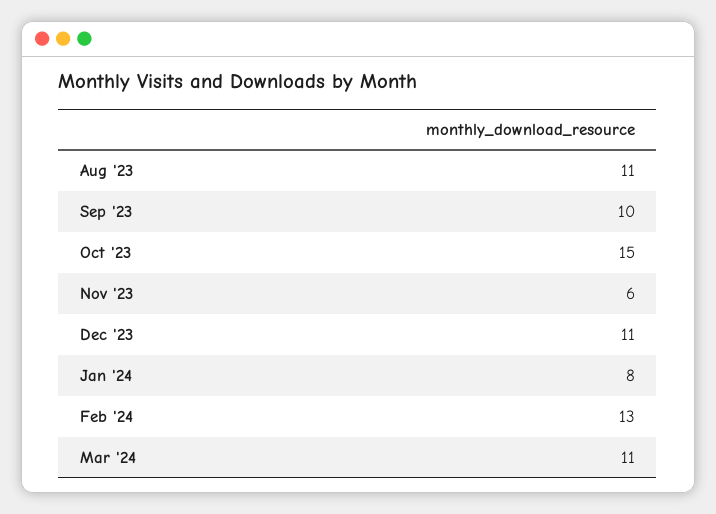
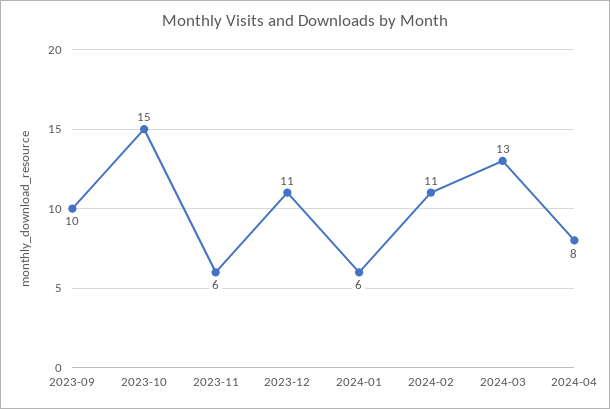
Aug '23: 11 -> none
Jan '24: 8 -> 6
Feb '24: 13 -> 11
Mar '24: 11 -> 13
2024-04: none -> 8

